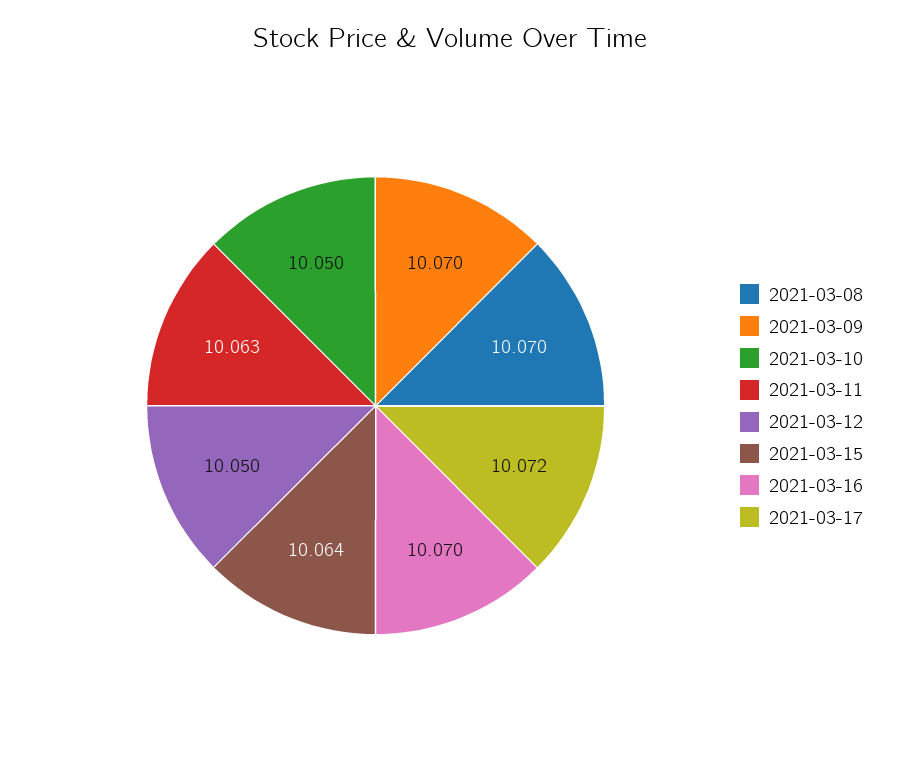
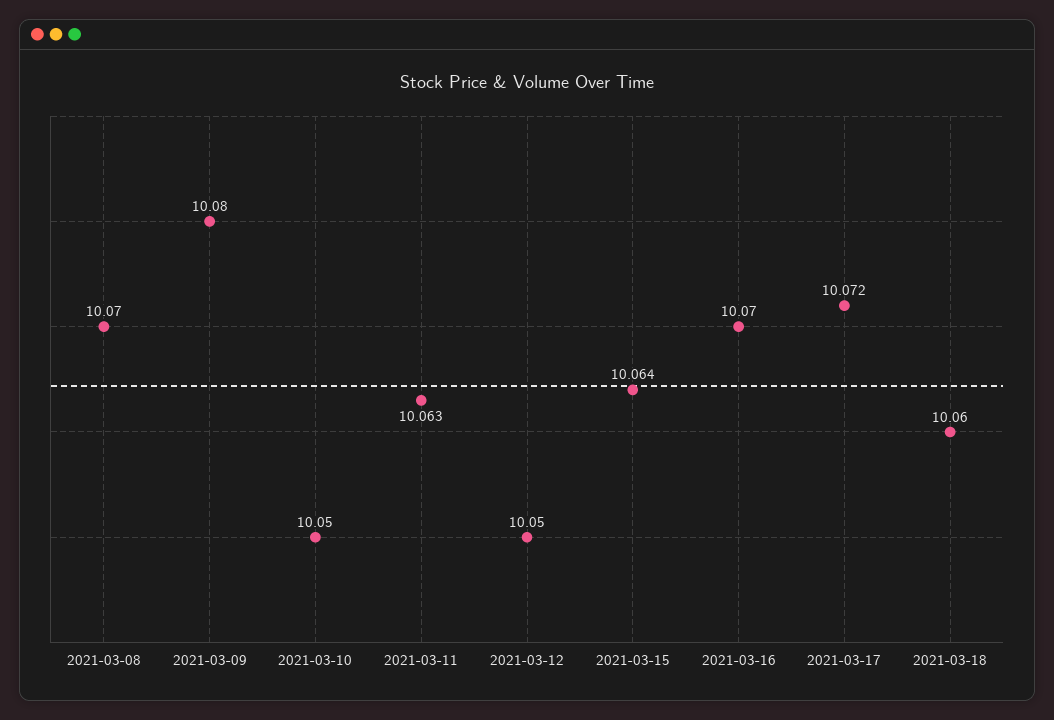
2021-03-09: 10.07 -> 10.08
2021-03-18: none -> 10.06

